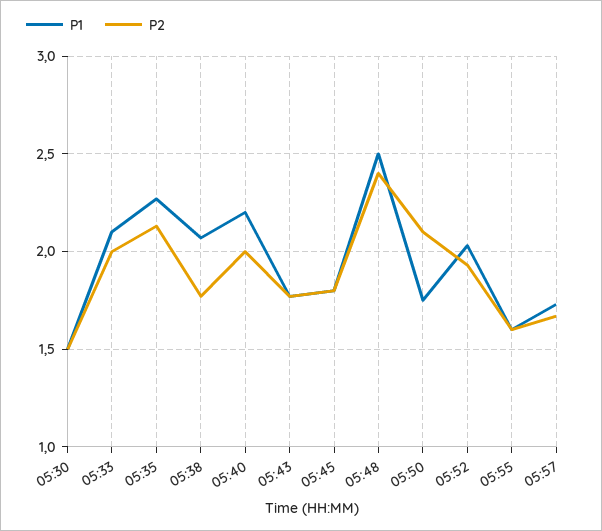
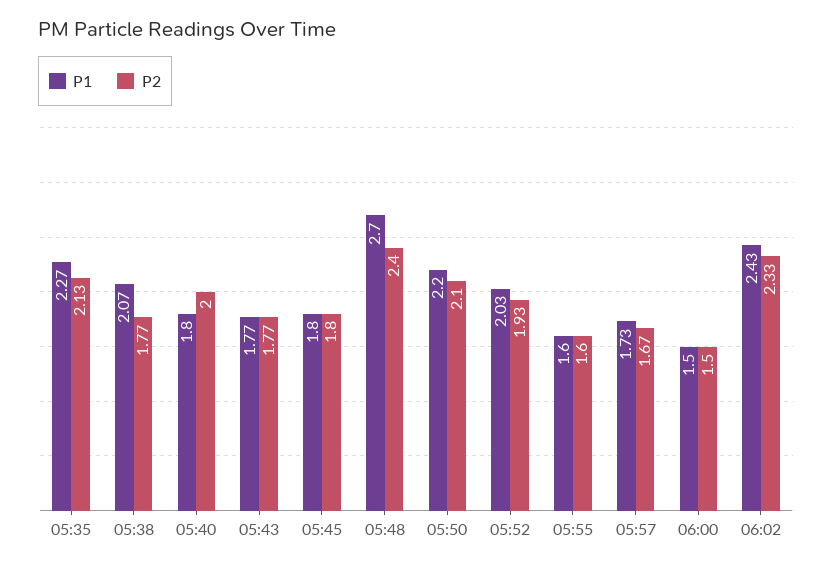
P1, 05:30: 1.5 -> none
P2, 05:30: 1.5 -> none
P1, 05:33: 2.1 -> none
P2, 05:33: 2 -> none
P1, 05:40: 2.2 -> 1.8
P1, 05:48: 2.5 -> 2.7
P1, 05:50: 1.75 -> 2.2
P1, 06:00: none -> 1.5
P2, 06:00: none -> 1.5
P1, 06:02: none -> 2.43
P2, 06:02: none -> 2.33

